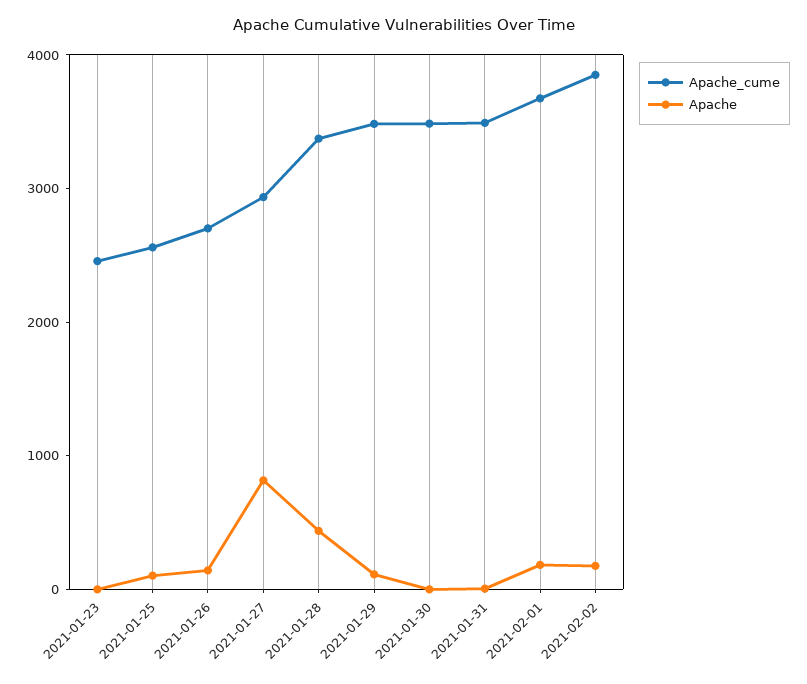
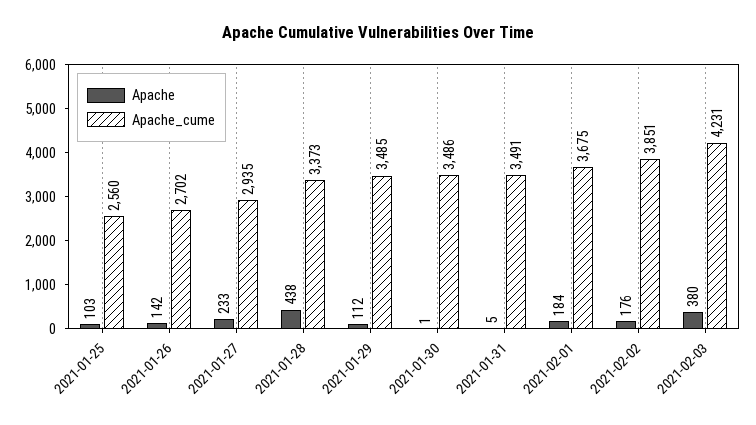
Apache_cume, 2021-01-23: 2400 -> none
Apache, 2021-01-23: 0 -> none
Apache, 2021-01-27: 800 -> 233
Apache, 2021-02-03: none -> 380
Apache_cume, 2021-02-03: none -> 4231

